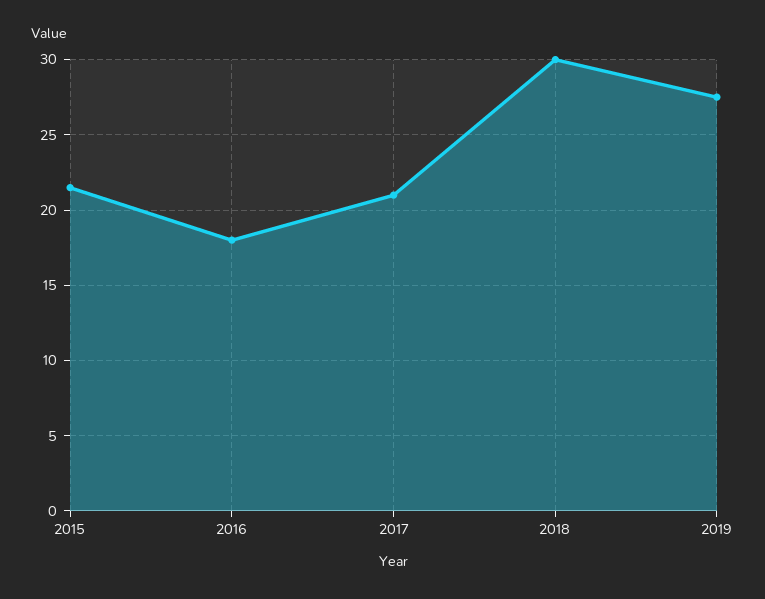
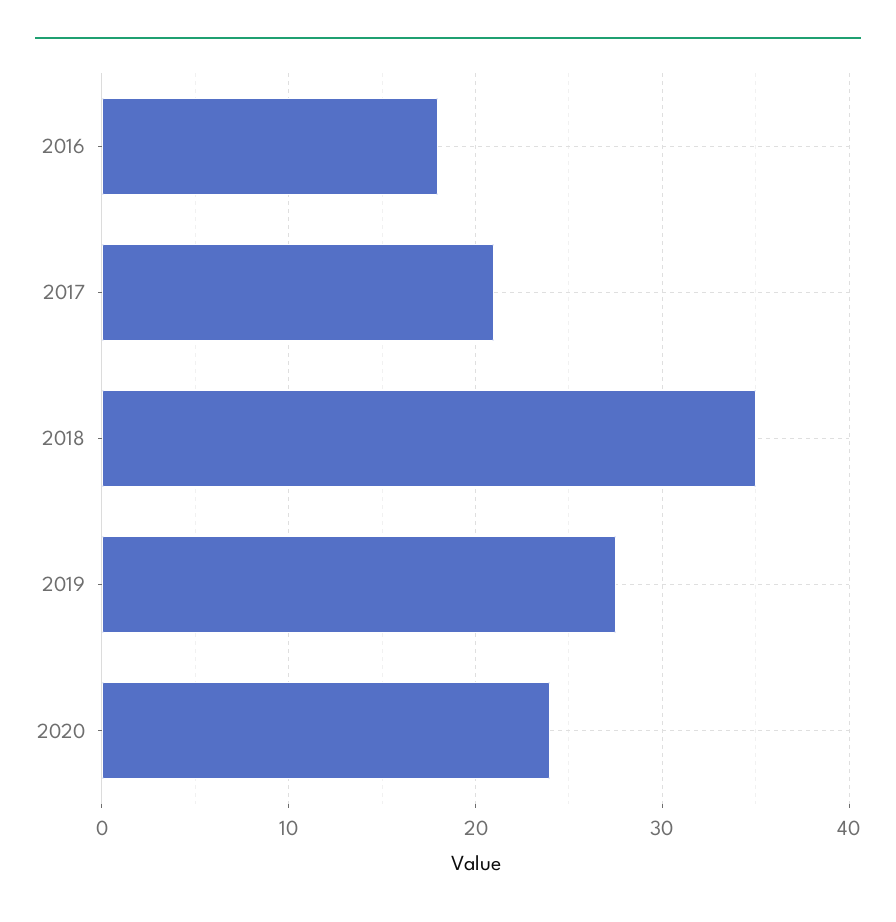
2015: 21.5 -> none
2018: 30 -> 35
2020: none -> 24

